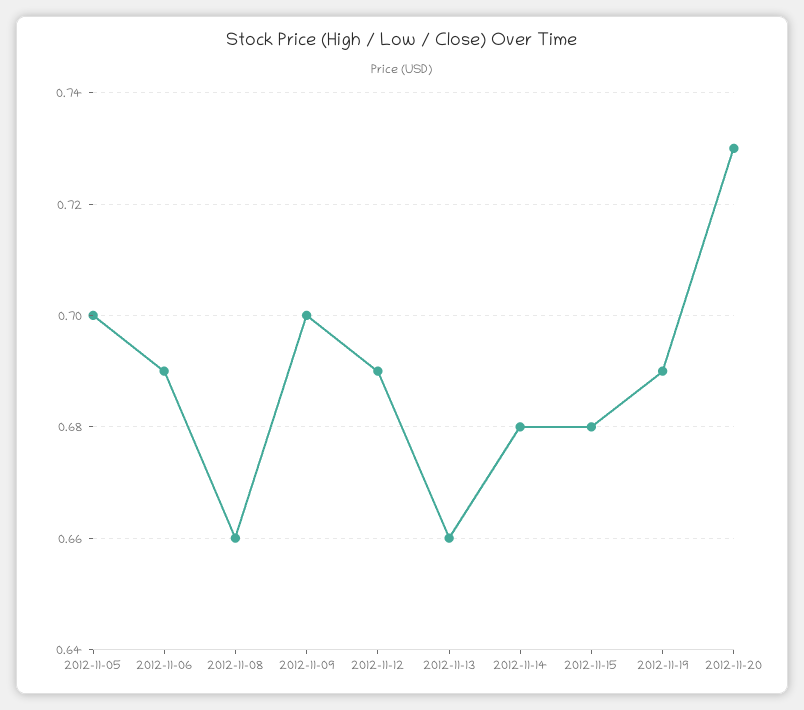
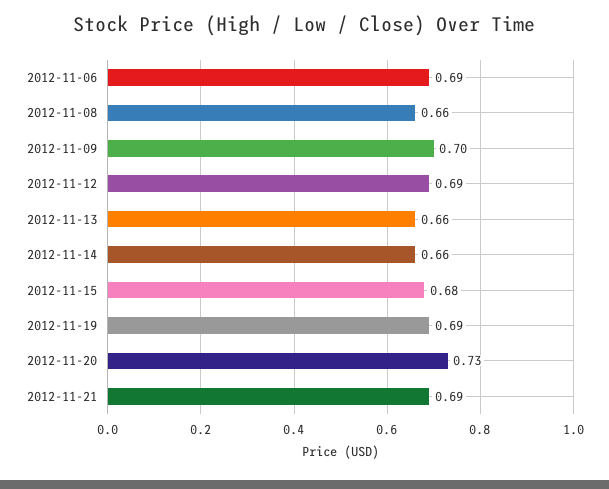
2012-11-05: 0.7 -> none
2012-11-14: 0.68 -> 0.66
2012-11-21: none -> 0.69

